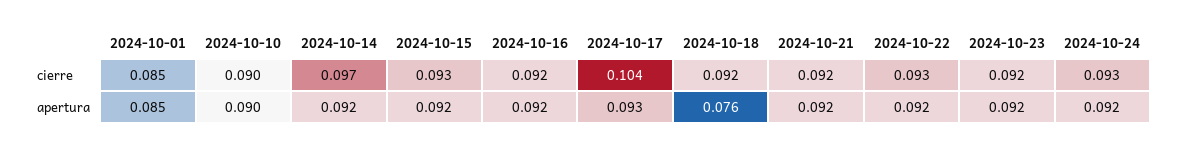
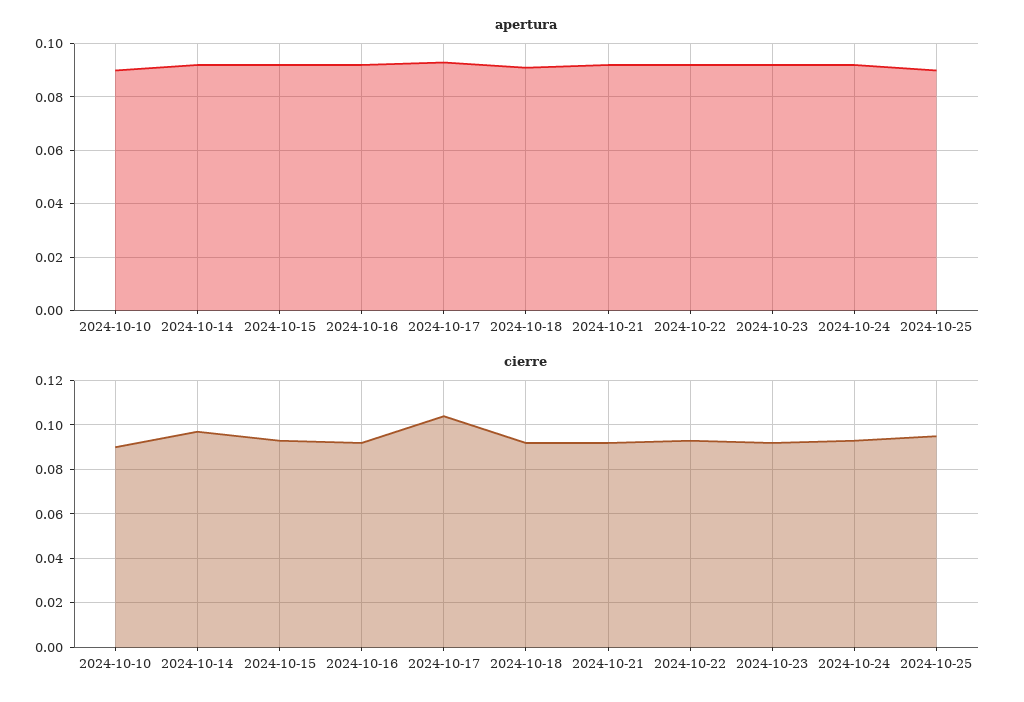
cierre, 2024-10-01: 0.085 -> none
apertura, 2024-10-01: 0.085 -> none
apertura, 2024-10-18: 0.076 -> 0.09
apertura, 2024-10-25: none -> 0.09
cierre, 2024-10-25: none -> 0.095

